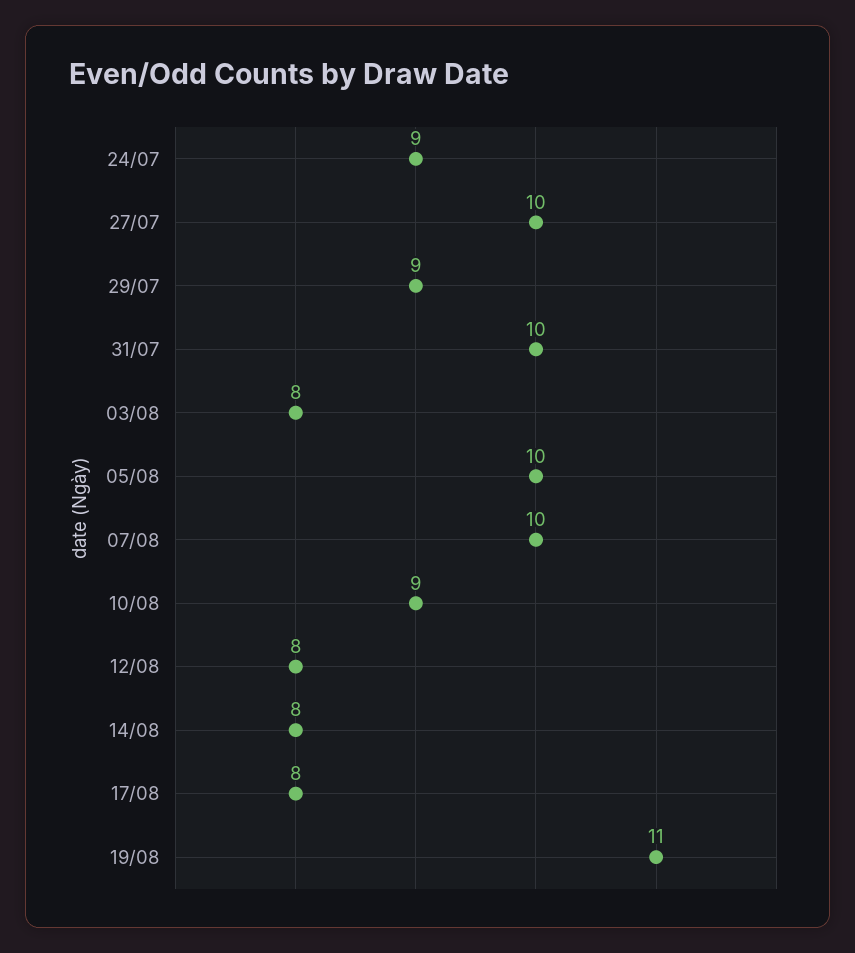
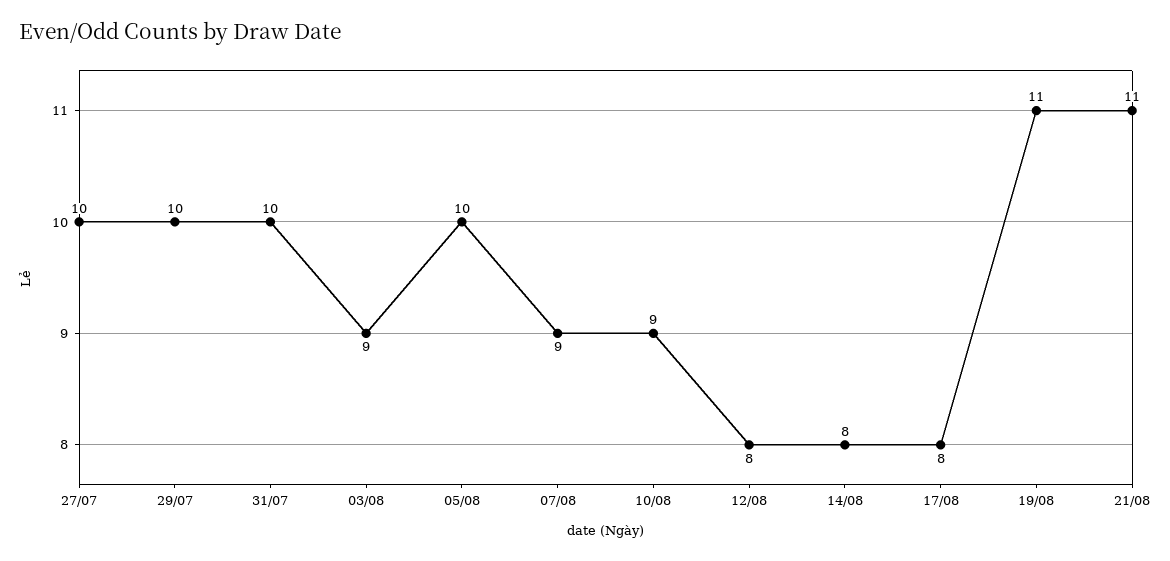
24/07: 9 -> none
29/07: 9 -> 10
03/08: 8 -> 9
07/08: 10 -> 9
21/08: none -> 11

